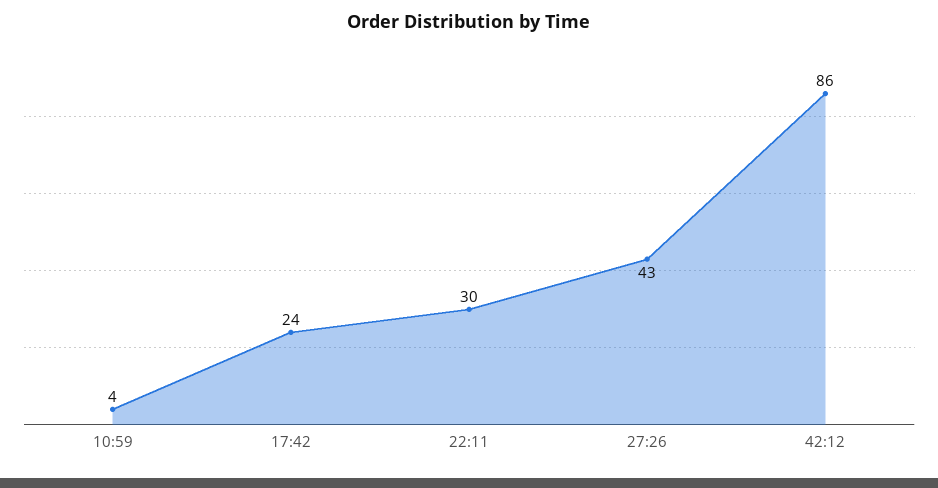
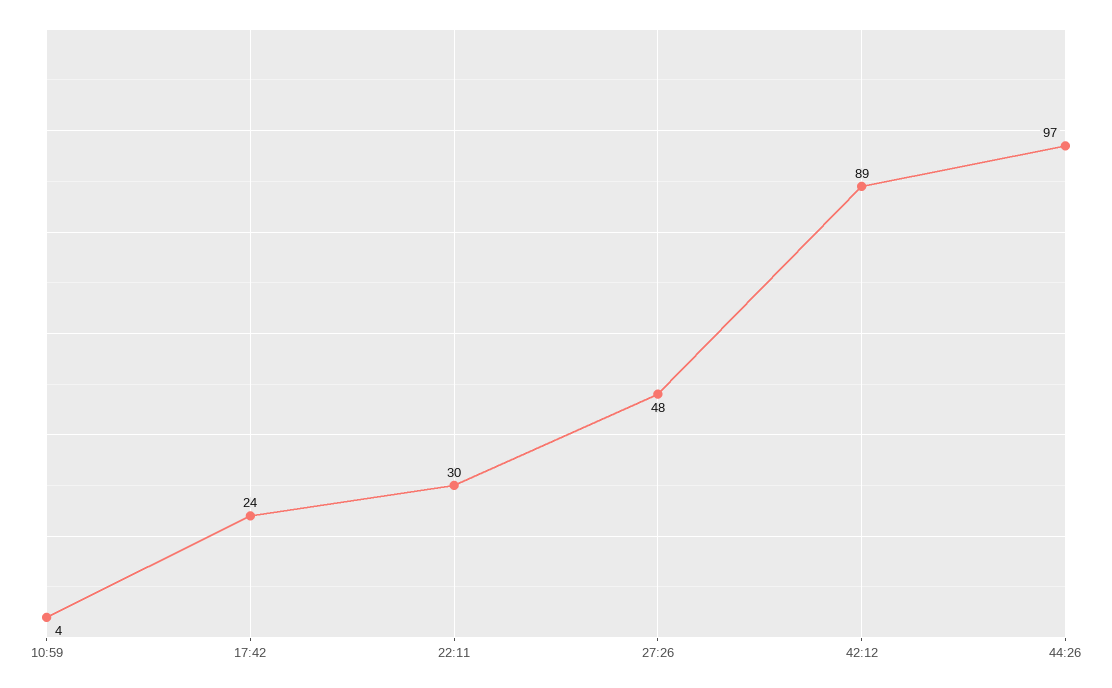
27:26: 43 -> 48
42:12: 86 -> 89
44:26: none -> 97

